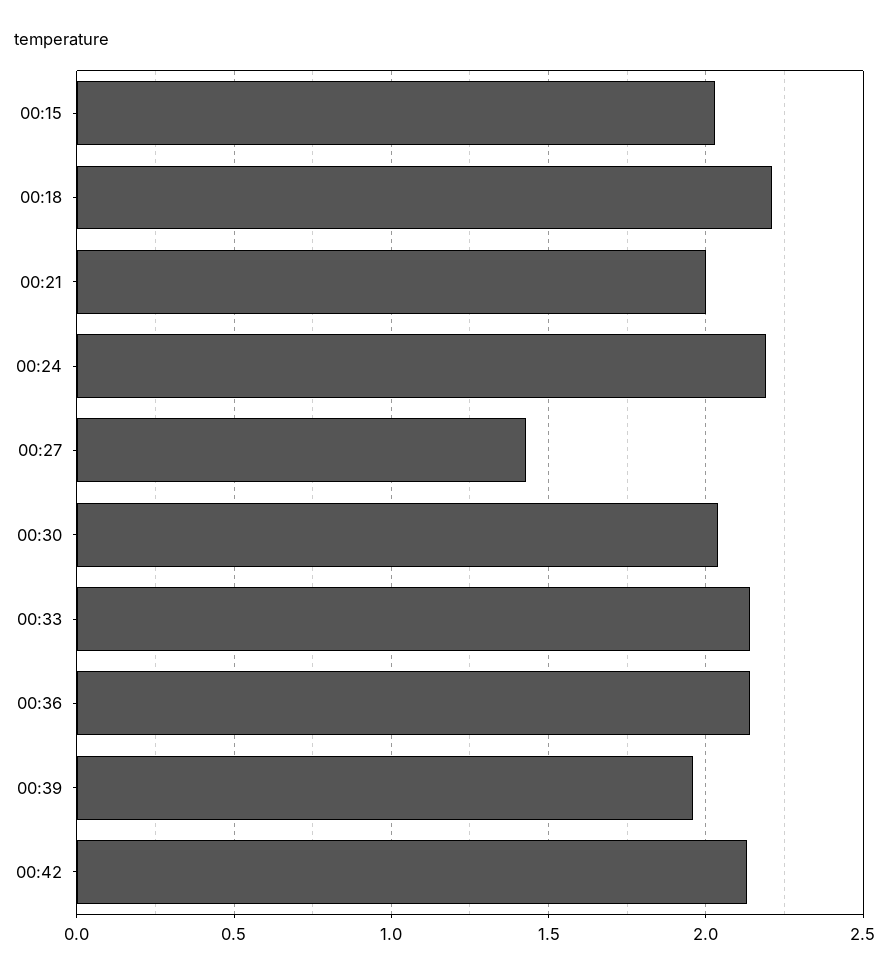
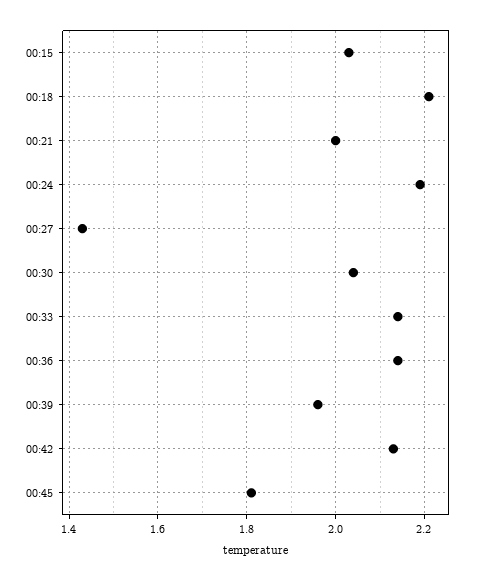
00:45: none -> 1.8

